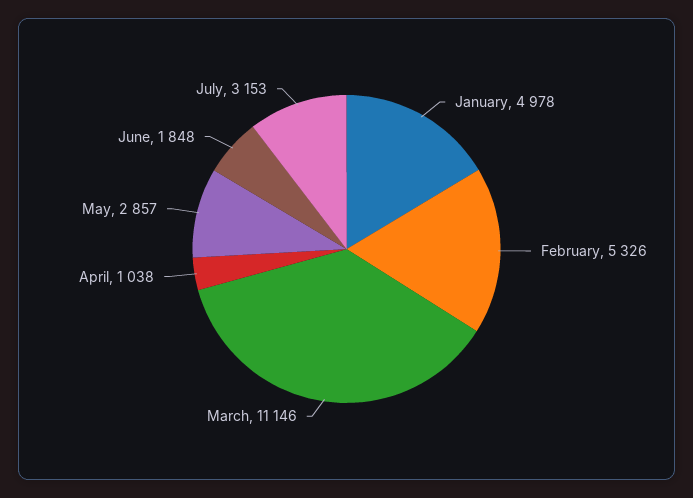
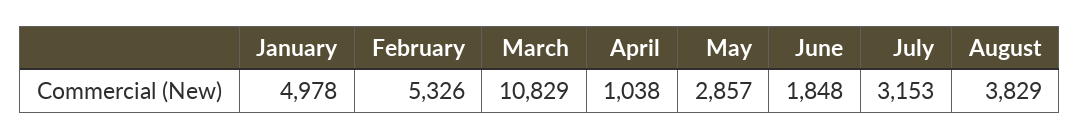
March: 11146 -> 10829
August: none -> 3829

